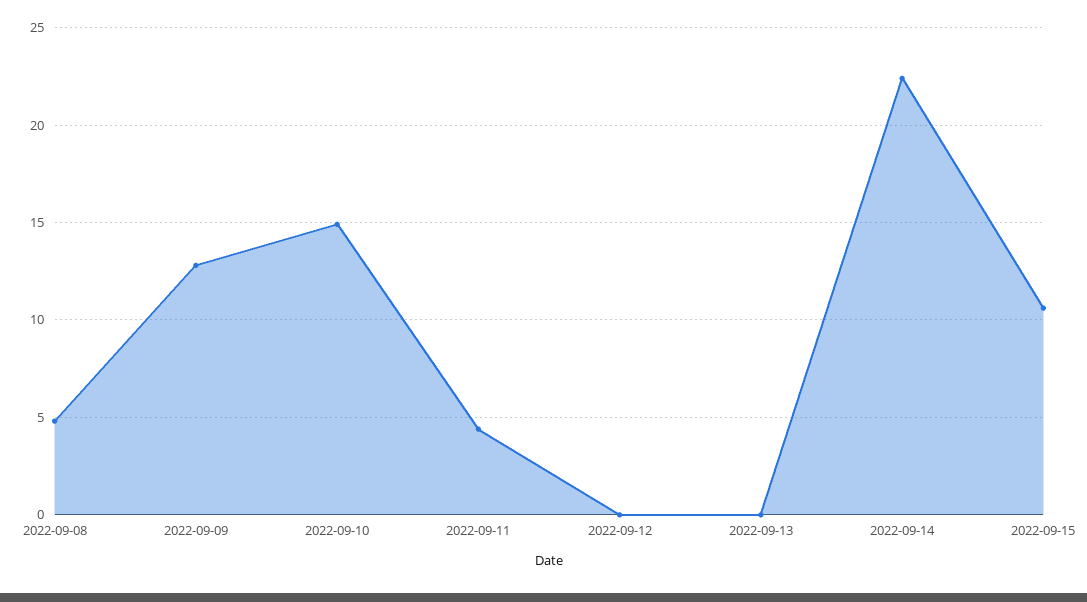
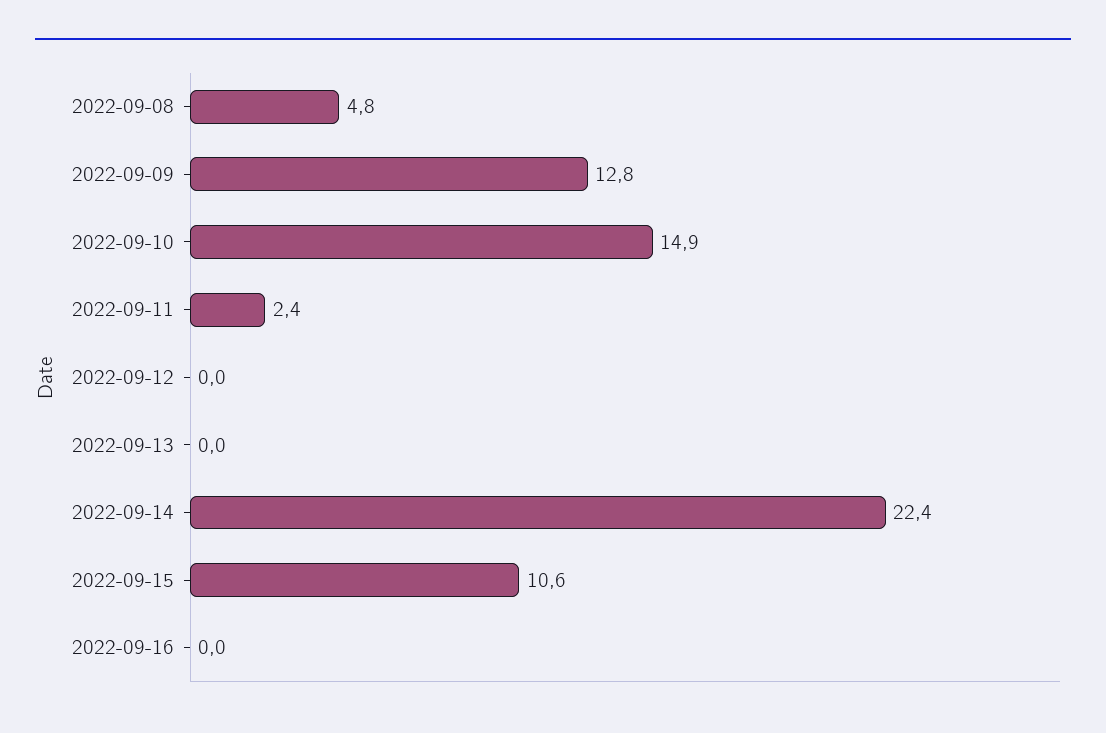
2022-09-11: 4.5 -> 2.4
2022-09-16: none -> 0

